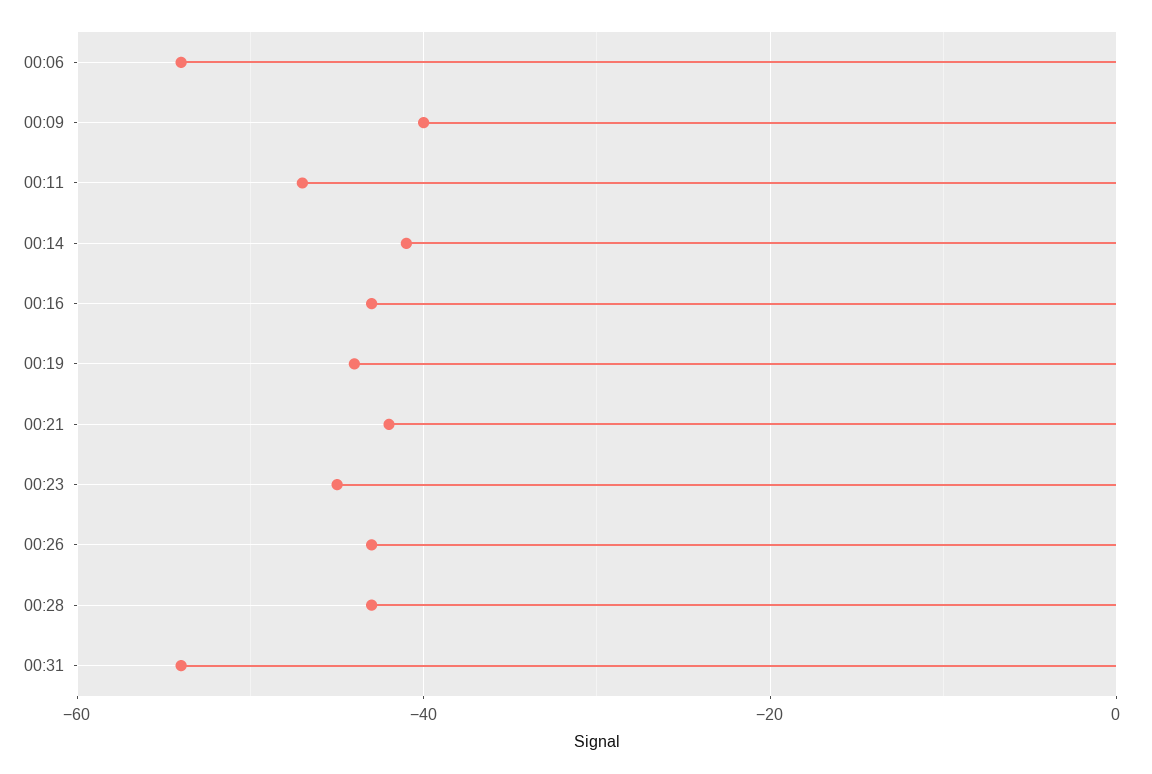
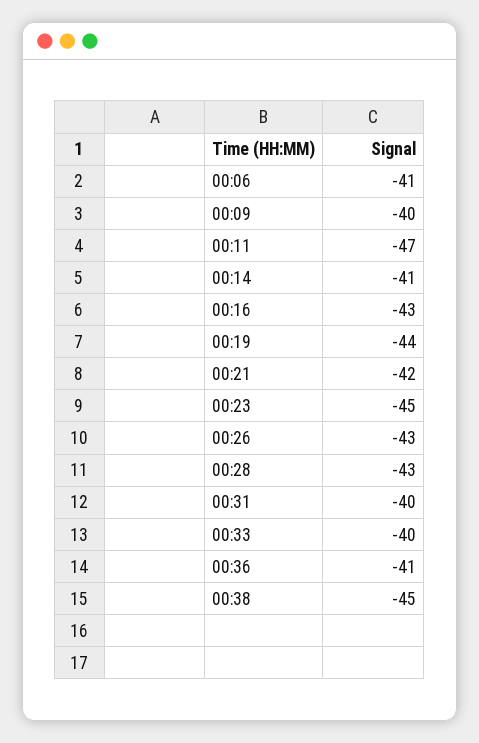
00:06: -55 -> -41
00:31: -55 -> -40
00:33: none -> -40
00:36: none -> -41
00:38: none -> -45

